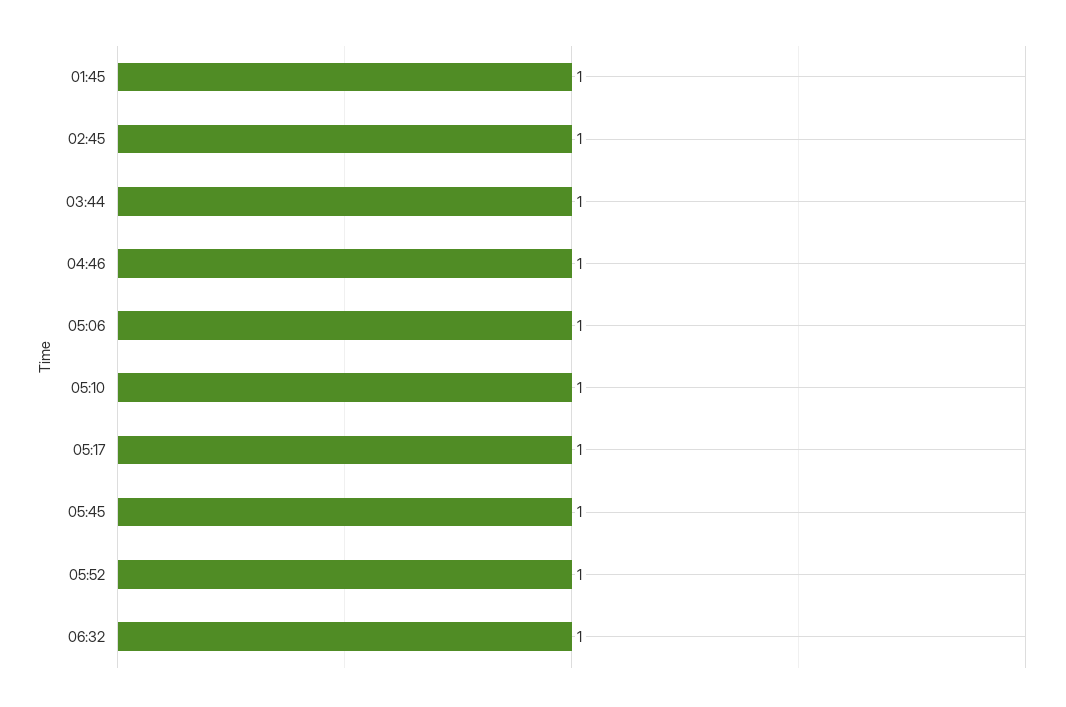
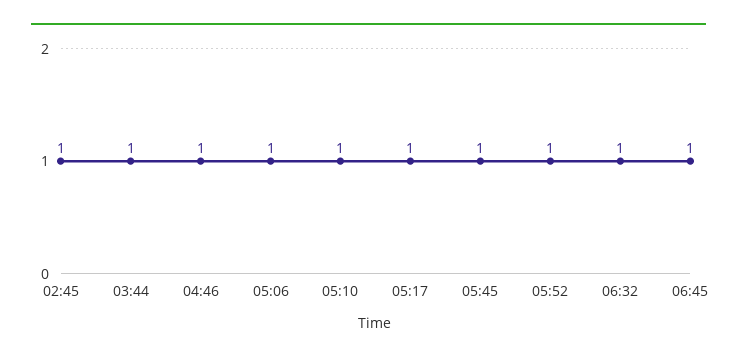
01:45: 1 -> none
06:45: none -> 1

